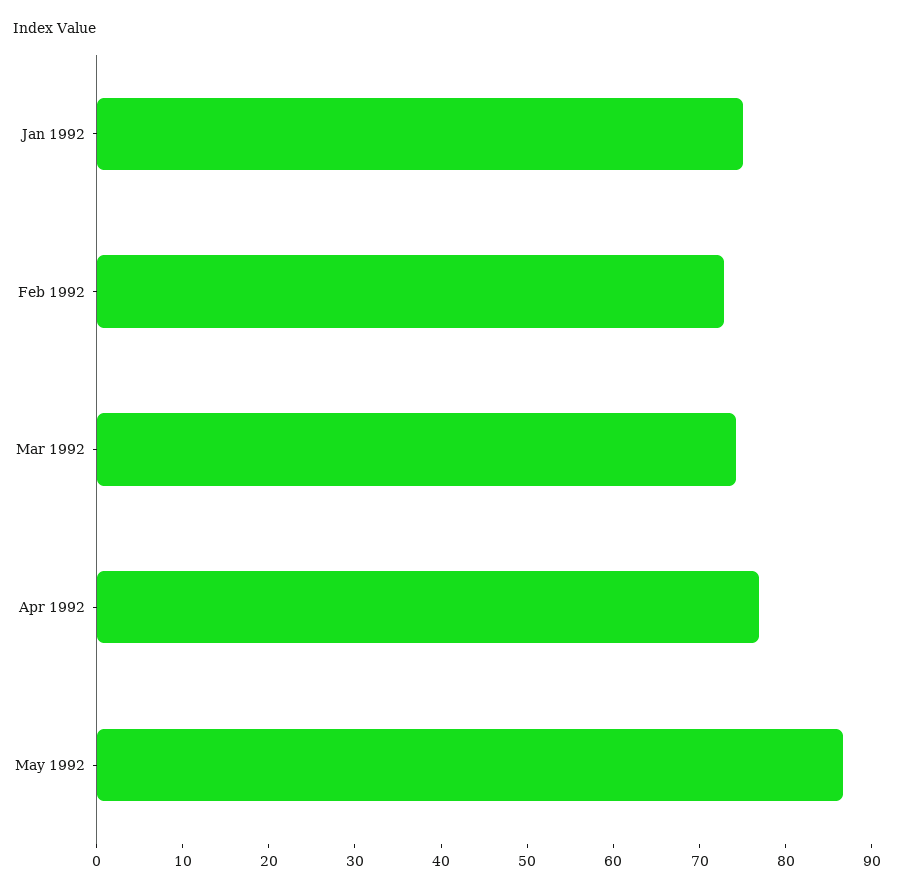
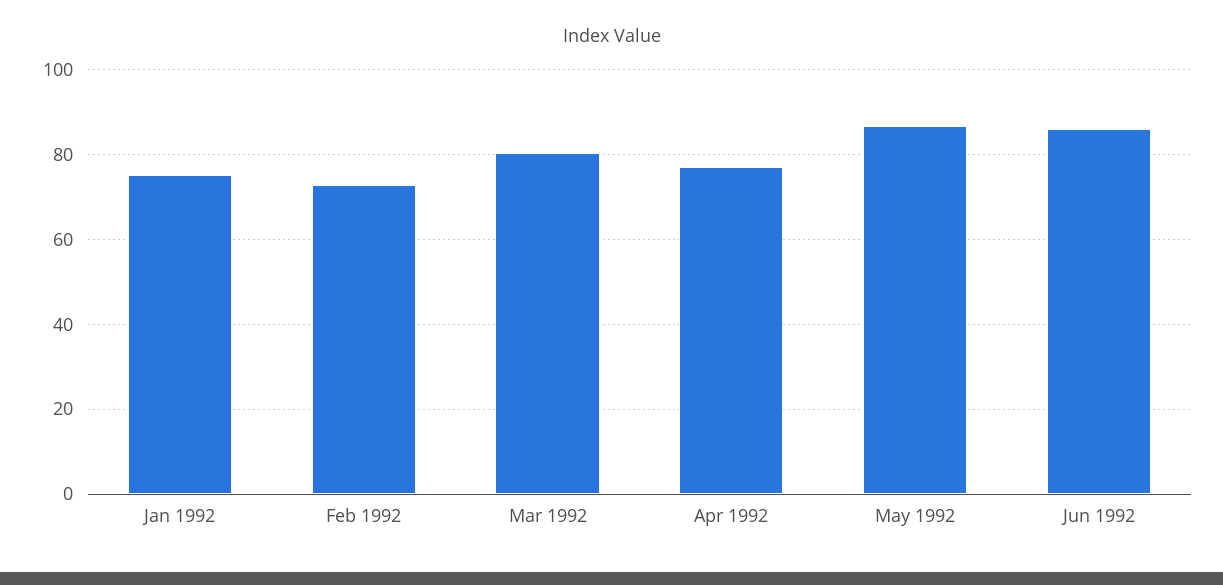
Mar 1992: 74 -> 80
Jun 1992: none -> 86

